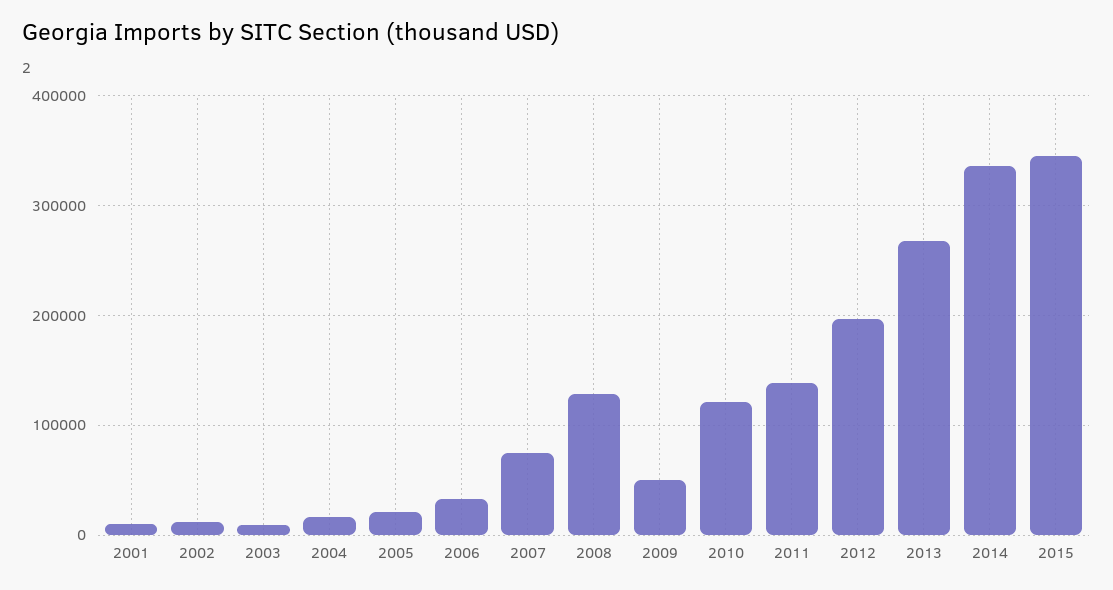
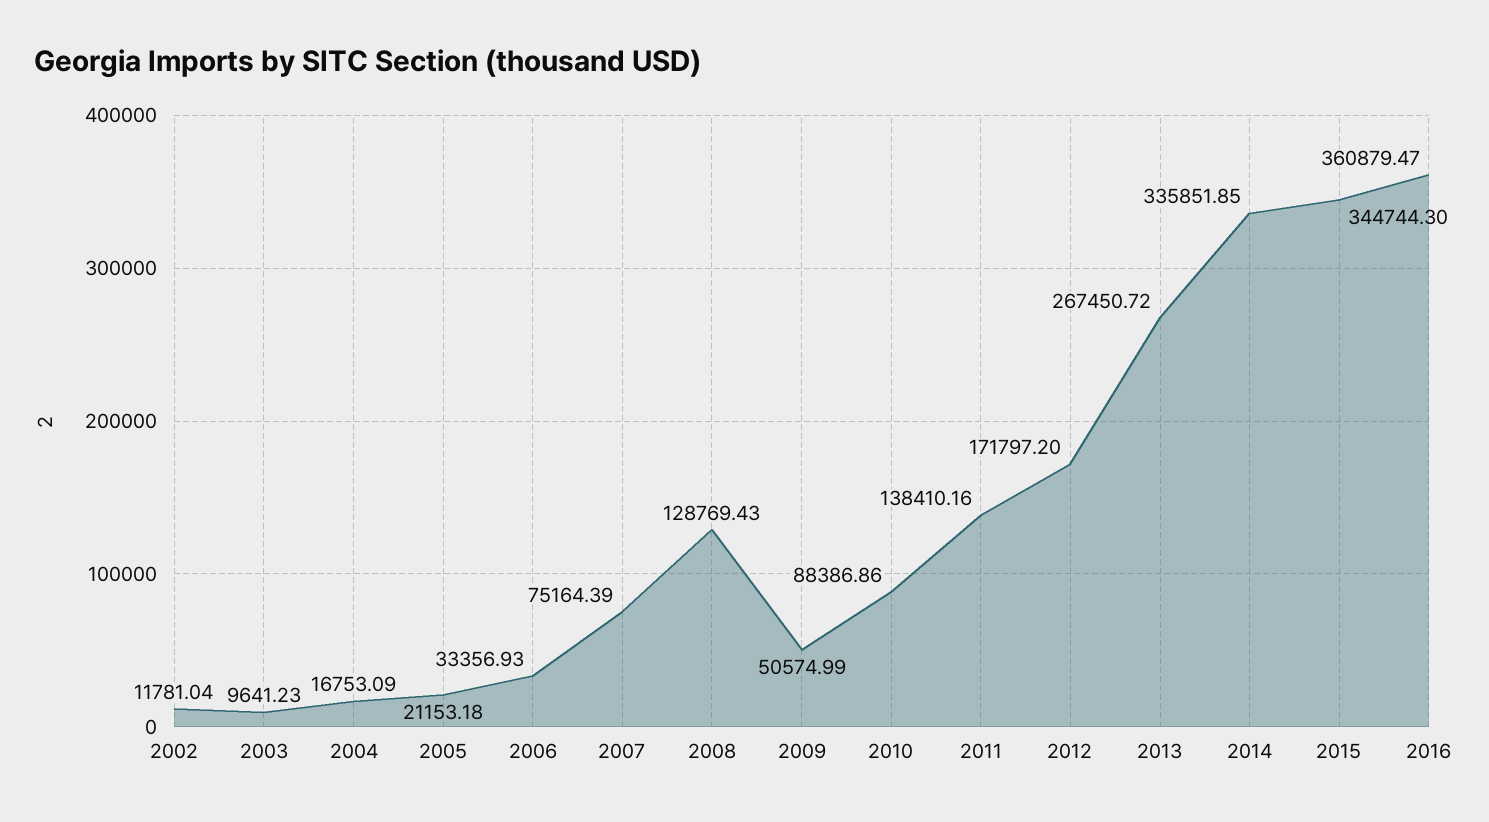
2001: 10000 -> none
2010: 120000 -> 88386.86
2012: 200000 -> 171797.2
2016: none -> 360879.47

